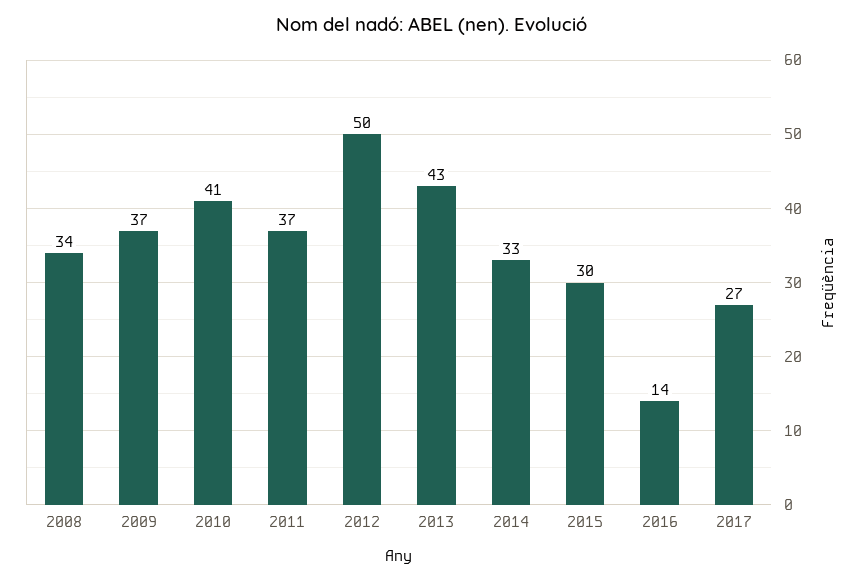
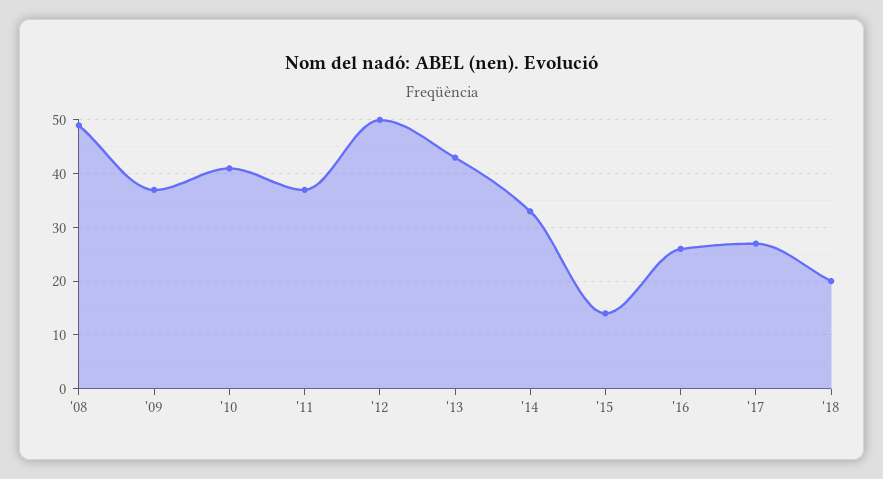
2008: 34 -> 50
2015: 30 -> 15
2016: 14 -> 25
'18: none -> 20

